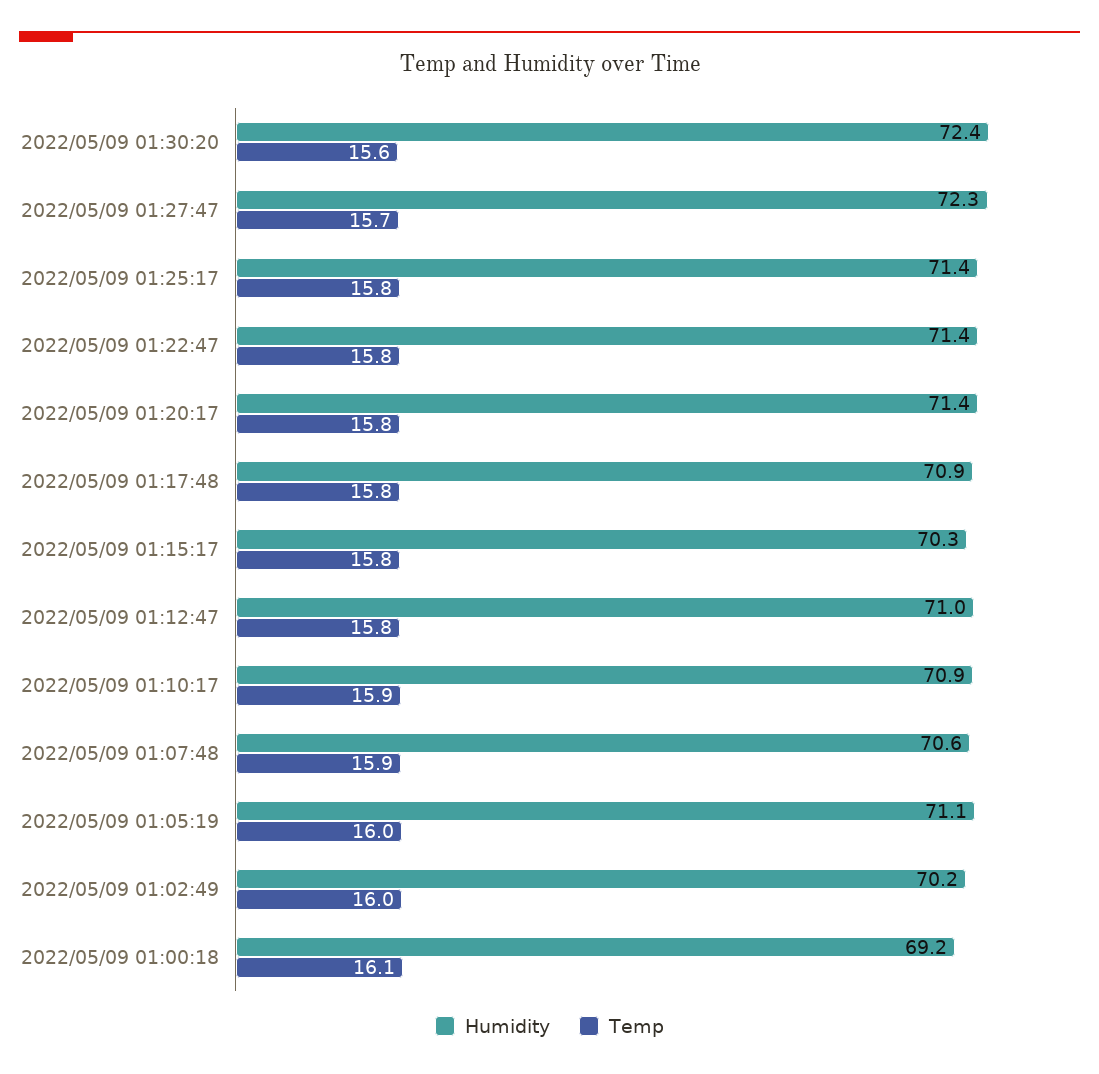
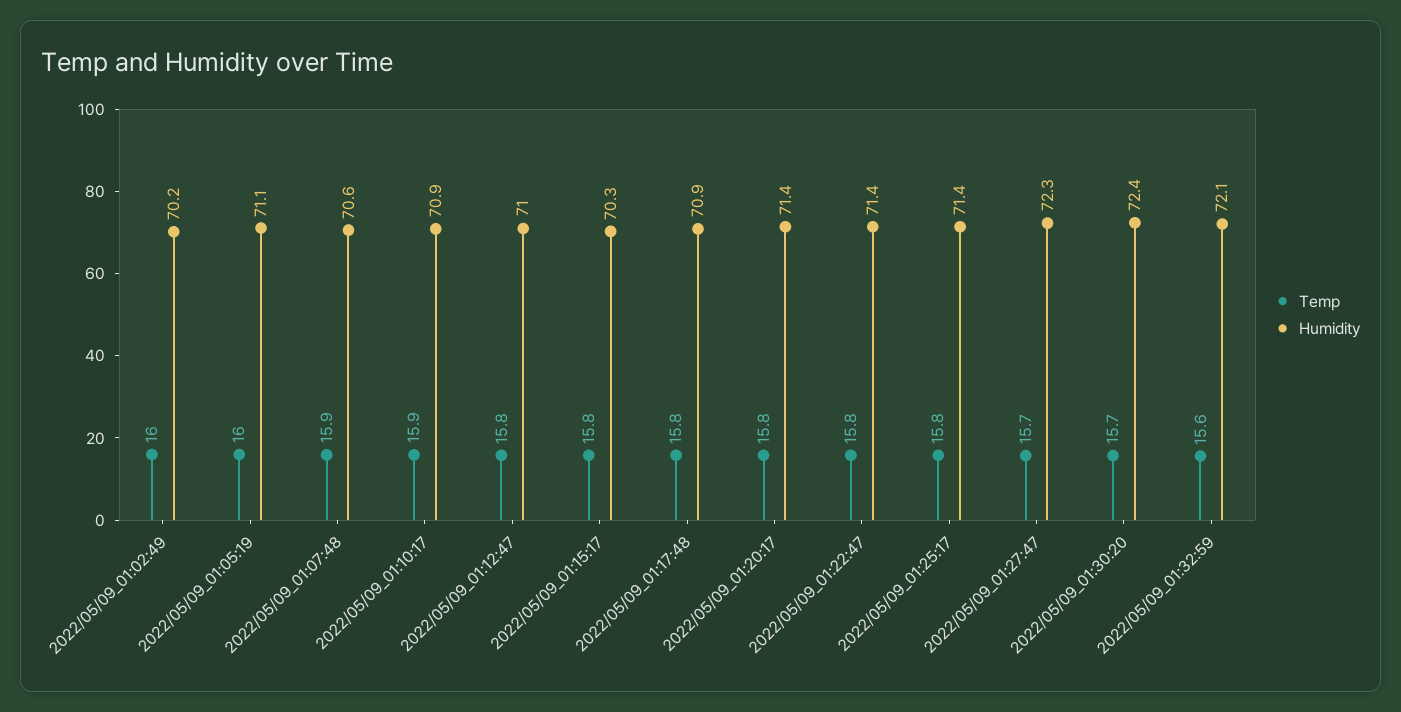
Temp, 2022/05/09 01:30:20: 15.6 -> 15.7
Humidity, 2022/05/09 01:00:18: 69.2 -> none
Temp, 2022/05/09 01:00:18: 16.1 -> none
Temp, 2022/05/09_01:32:59: none -> 15.6
Humidity, 2022/05/09_01:32:59: none -> 72.1

